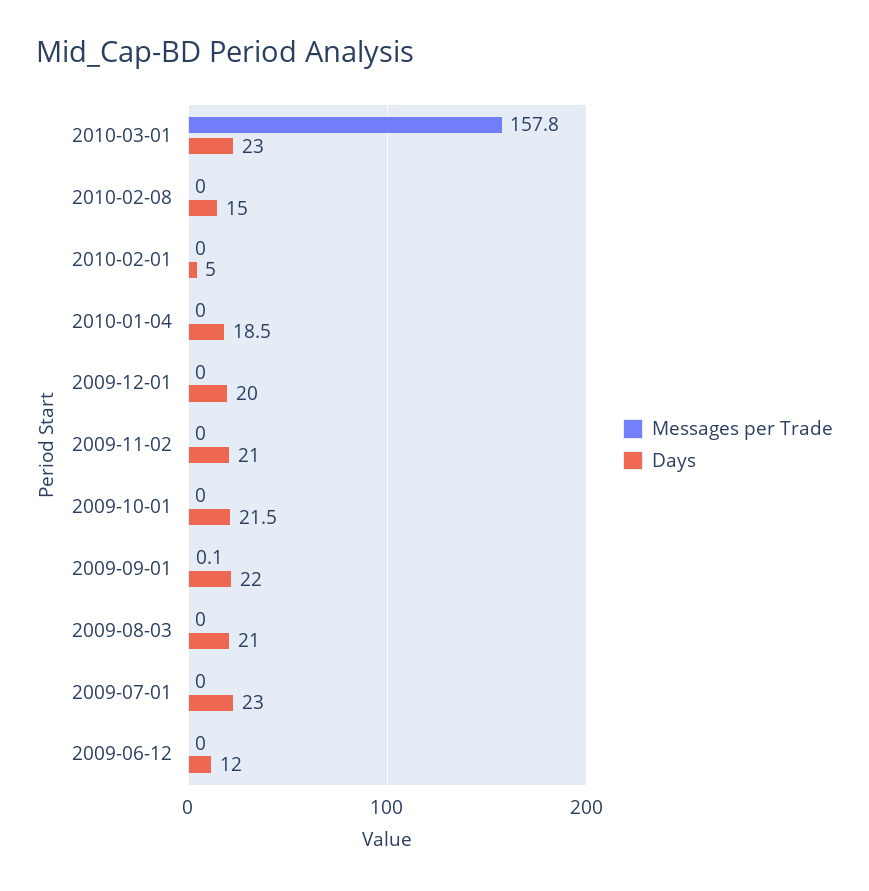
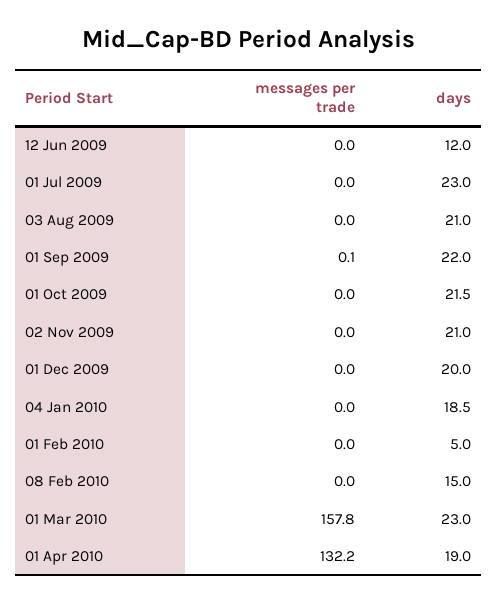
Messages per Trade, 01 Apr 2010: none -> 132.2
Days, 01 Apr 2010: none -> 19

